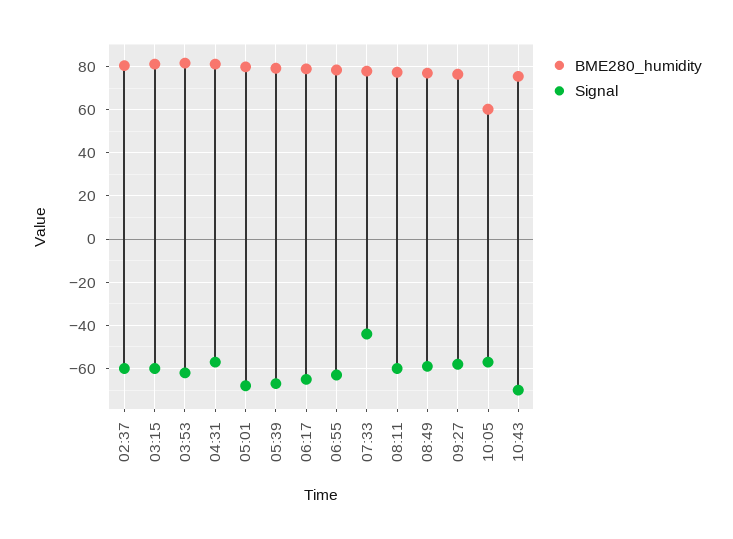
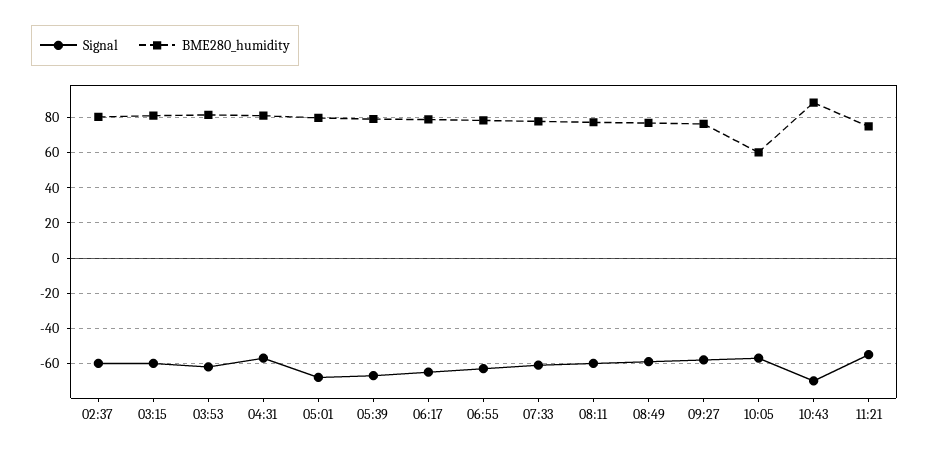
Signal, 07:33: -45 -> -60
BME280_humidity, 10:43: 75 -> 90
Signal, 11:21: none -> -55
BME280_humidity, 11:21: none -> 75

